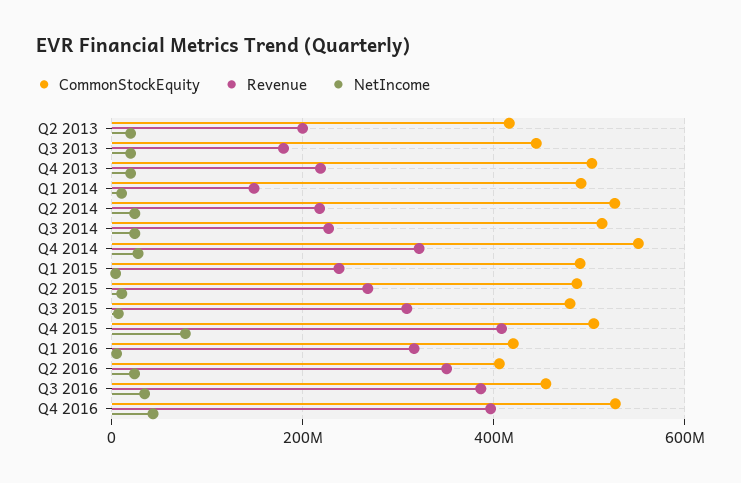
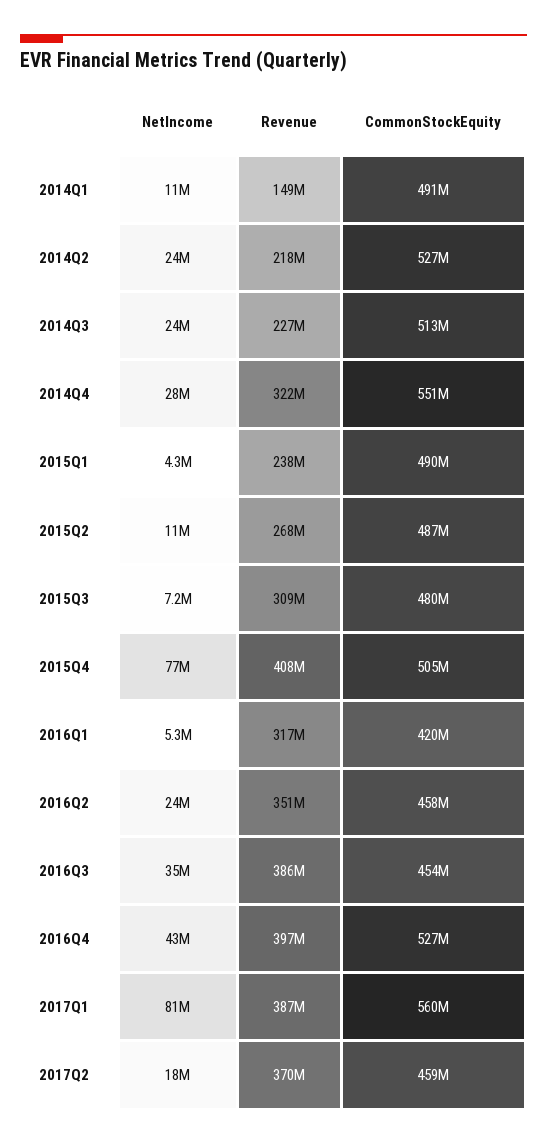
CommonStockEquity, Q2 2013: 420000000 -> none
Revenue, Q2 2013: 200000000 -> none
NetIncome, Q2 2013: 20000000 -> none
CommonStockEquity, Q3 2013: 440000000 -> none
Revenue, Q3 2013: 180000000 -> none
NetIncome, Q3 2013: 20000000 -> none
CommonStockEquity, Q4 2013: 500000000 -> none
Revenue, Q4 2013: 220000000 -> none
NetIncome, Q4 2013: 20000000 -> none
CommonStockEquity, Q2 2016: 400000000 -> 458000000
NetIncome, 2017Q1: none -> 81000000
Revenue, 2017Q1: none -> 387000000
CommonStockEquity, 2017Q1: none -> 560000000
NetIncome, 2017Q2: none -> 18000000
Revenue, 2017Q2: none -> 370000000
CommonStockEquity, 2017Q2: none -> 459000000

